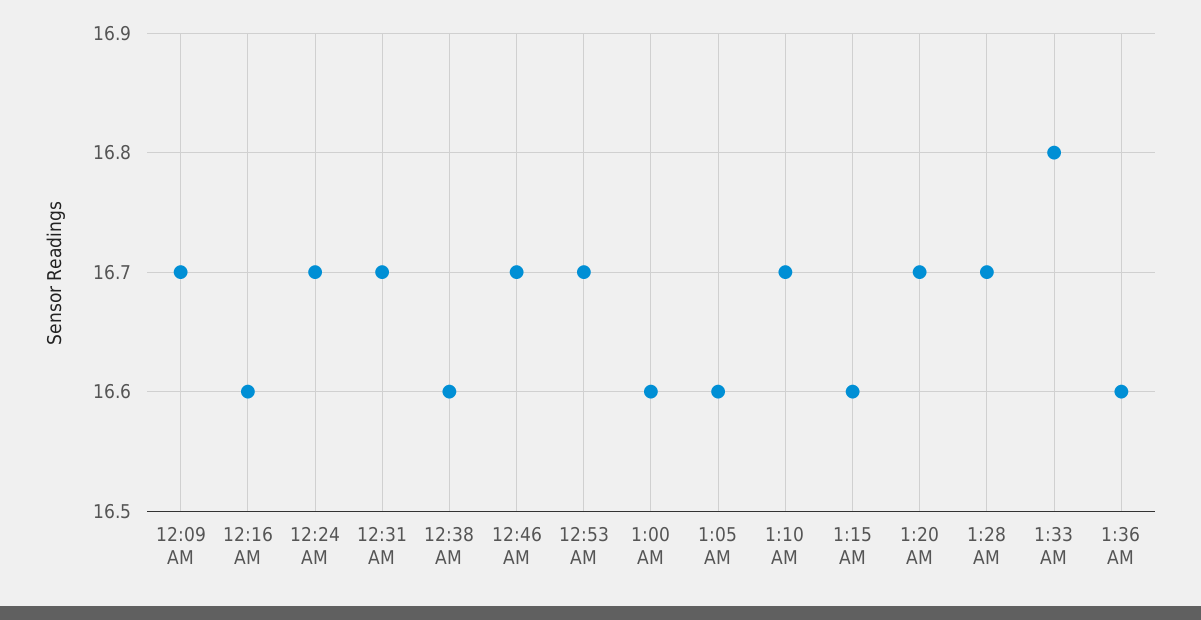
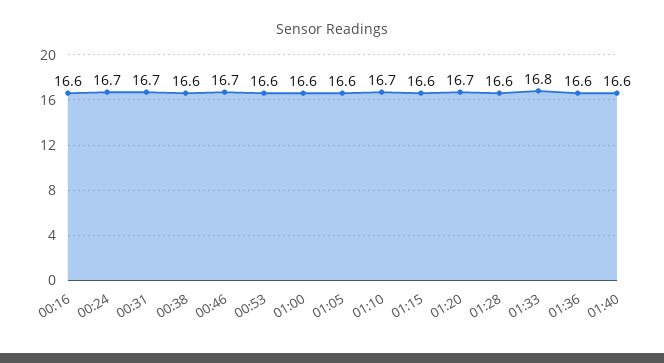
12:09 AM: 16.7 -> none
12:53 AM: 16.7 -> 16.6
1:28 AM: 16.7 -> 16.6
01:40: none -> 16.6

